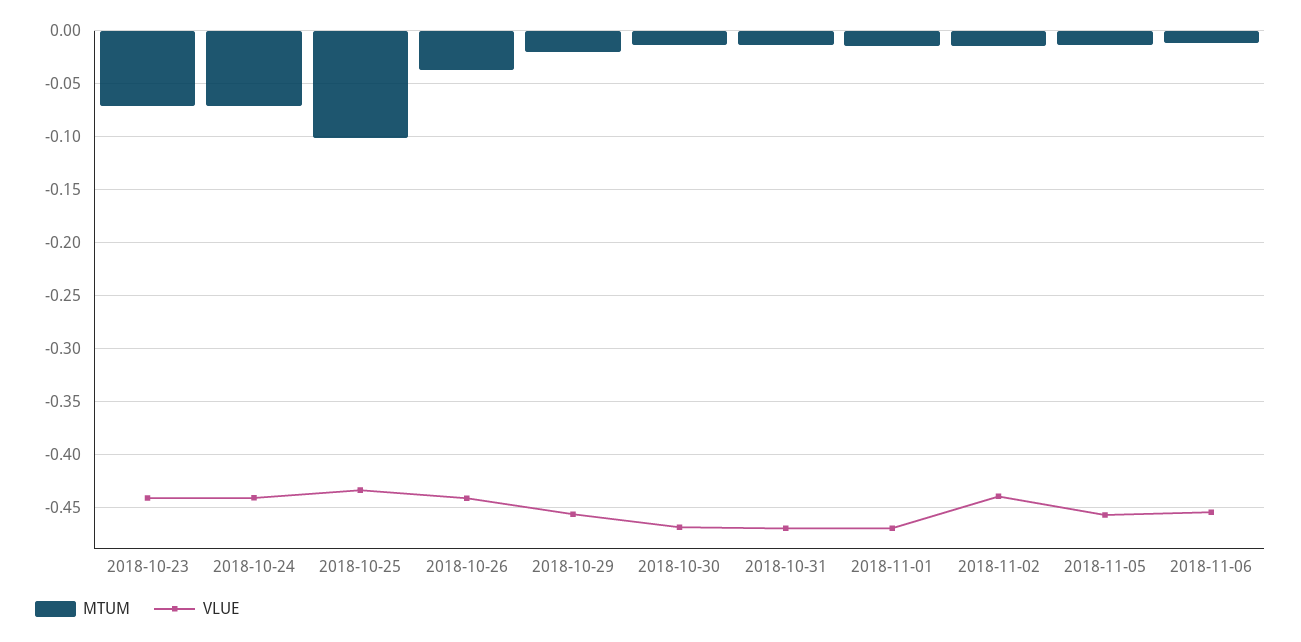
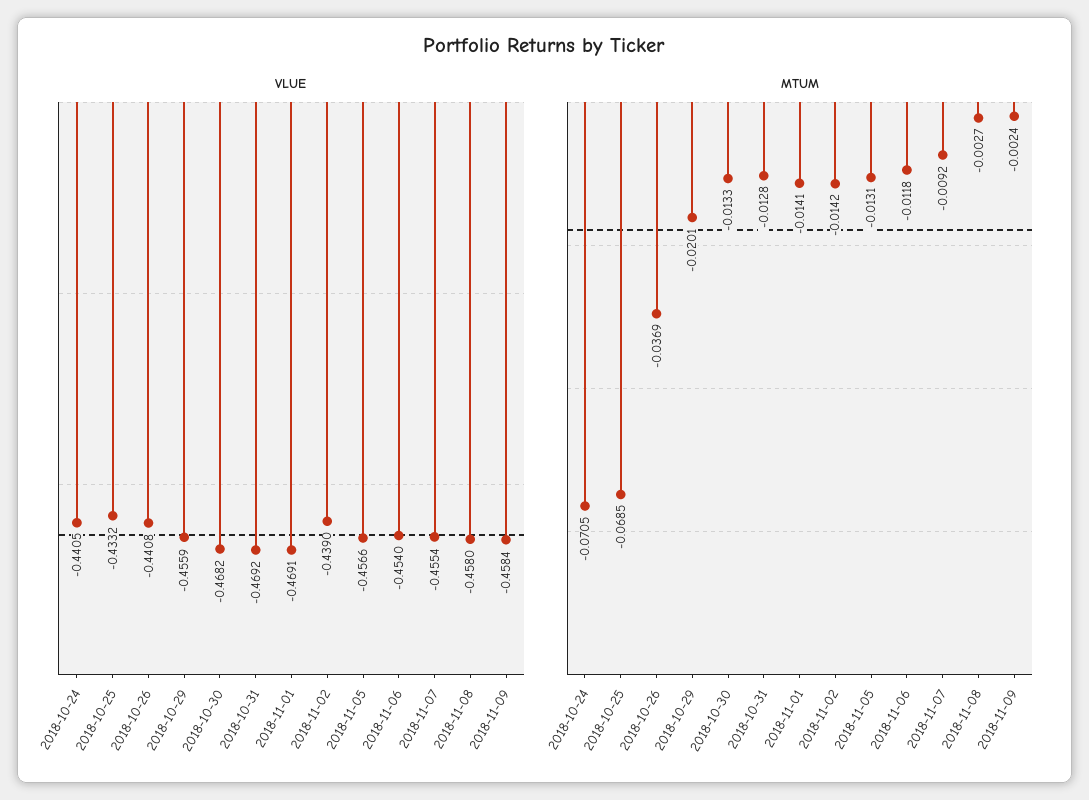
MTUM, 2018-10-23: -0.07 -> none
VLUE, 2018-10-23: -0.44 -> none
MTUM, 2018-10-25: -0.1 -> -0.0685
VLUE, 2018-11-07: none -> -0.4554
VLUE, 2018-11-08: none -> -0.458
VLUE, 2018-11-09: none -> -0.4584
MTUM, 2018-11-07: none -> -0.0092
MTUM, 2018-11-08: none -> -0.0027
MTUM, 2018-11-09: none -> -0.0024

